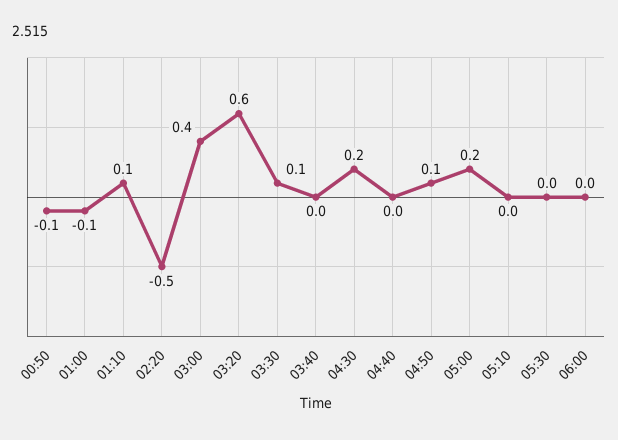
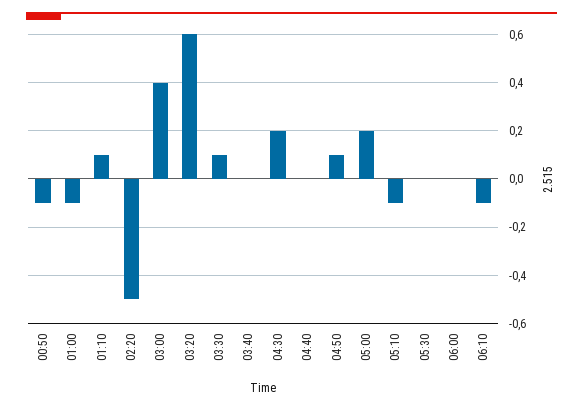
05:10: 0 -> -0.1
06:10: none -> -0.1

